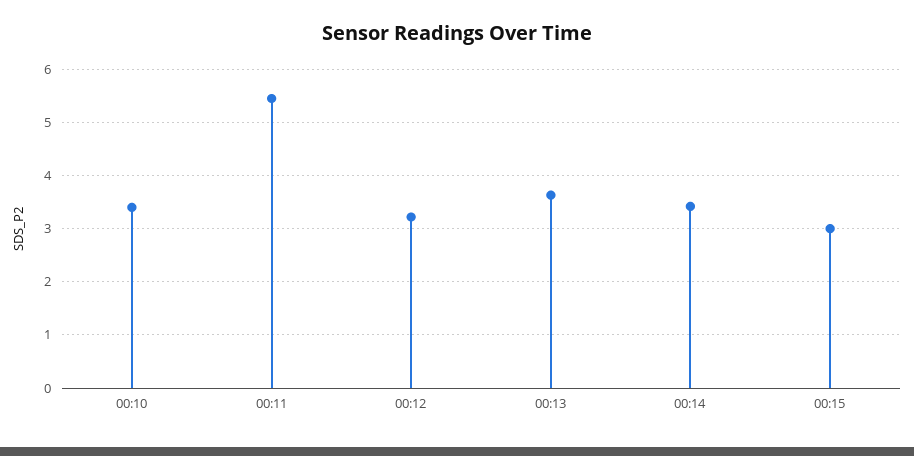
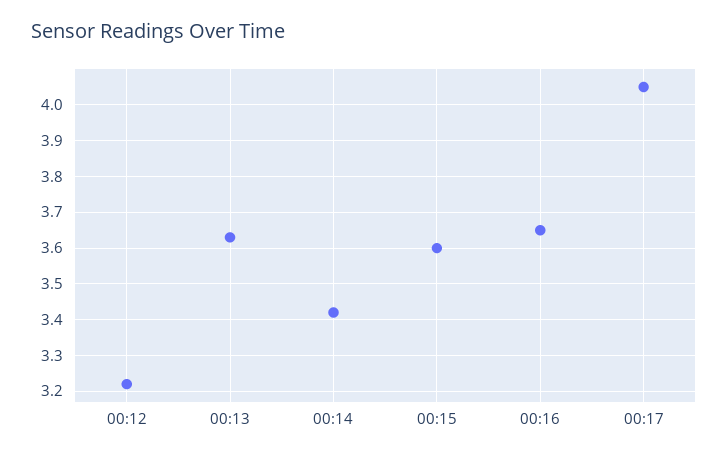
00:10: 3.4 -> none
00:11: 5.4 -> none
00:15: 3 -> 3.6
00:16: none -> 3.65
00:17: none -> 4.05

